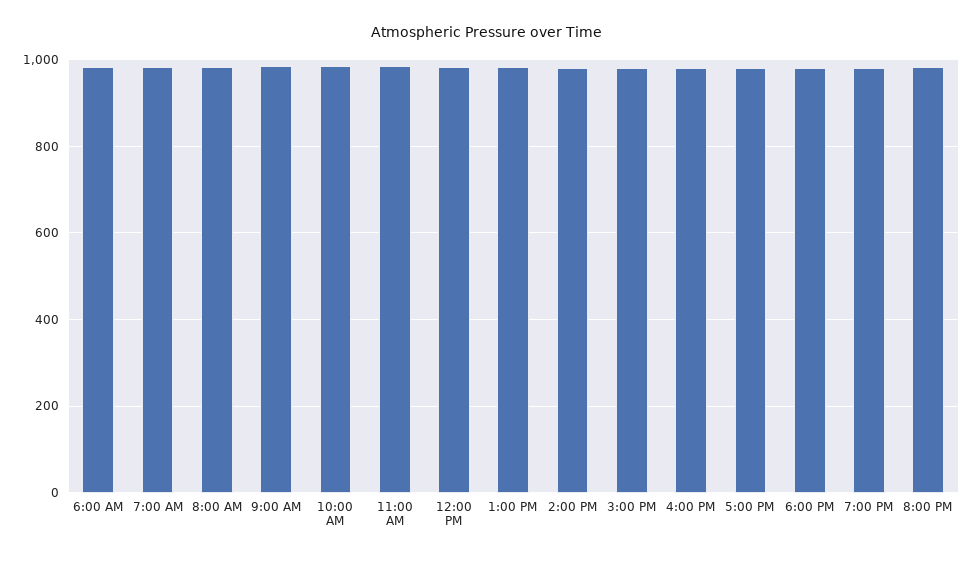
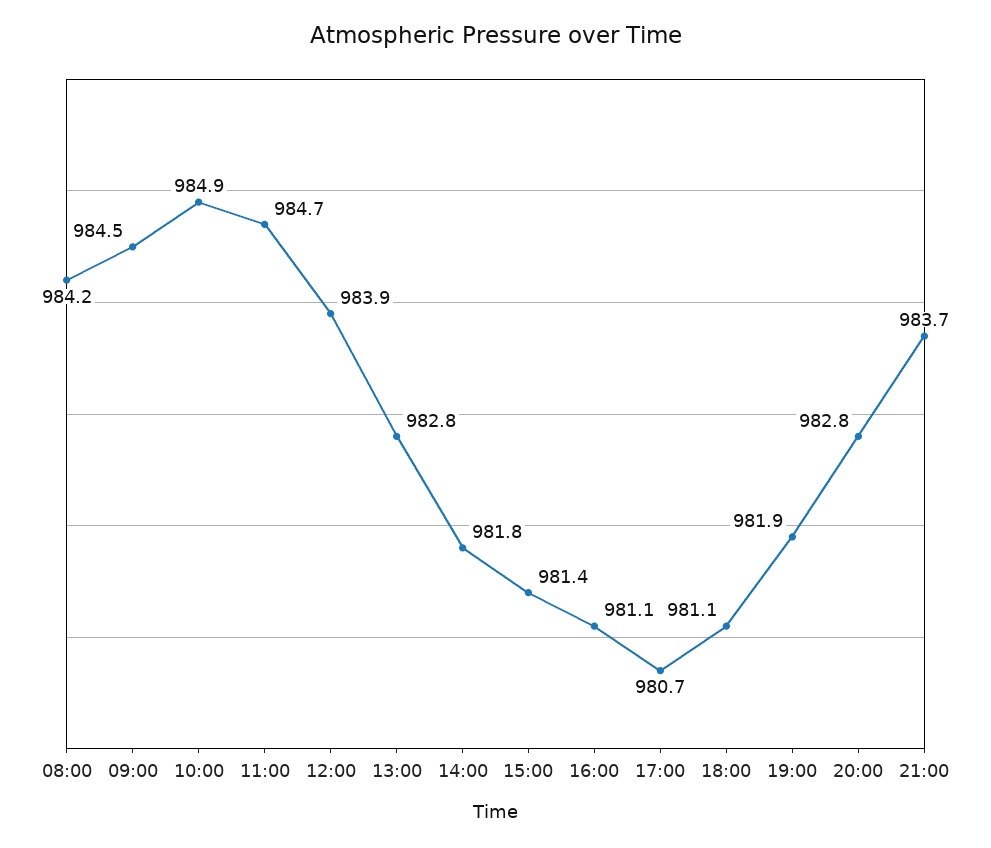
6:00 AM: 980 -> none
7:00 AM: 980 -> none
21:00: none -> 983.7

